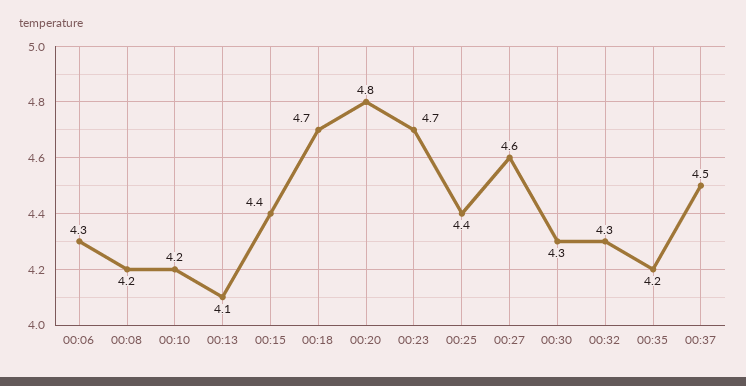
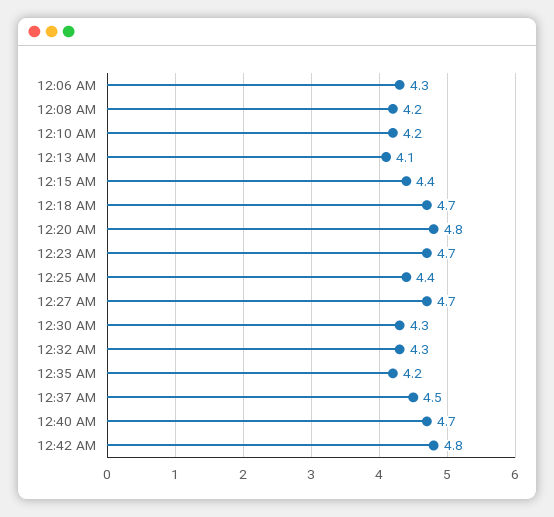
00:27: 4.6 -> 4.7
12:40 AM: none -> 4.7
12:42 AM: none -> 4.8

